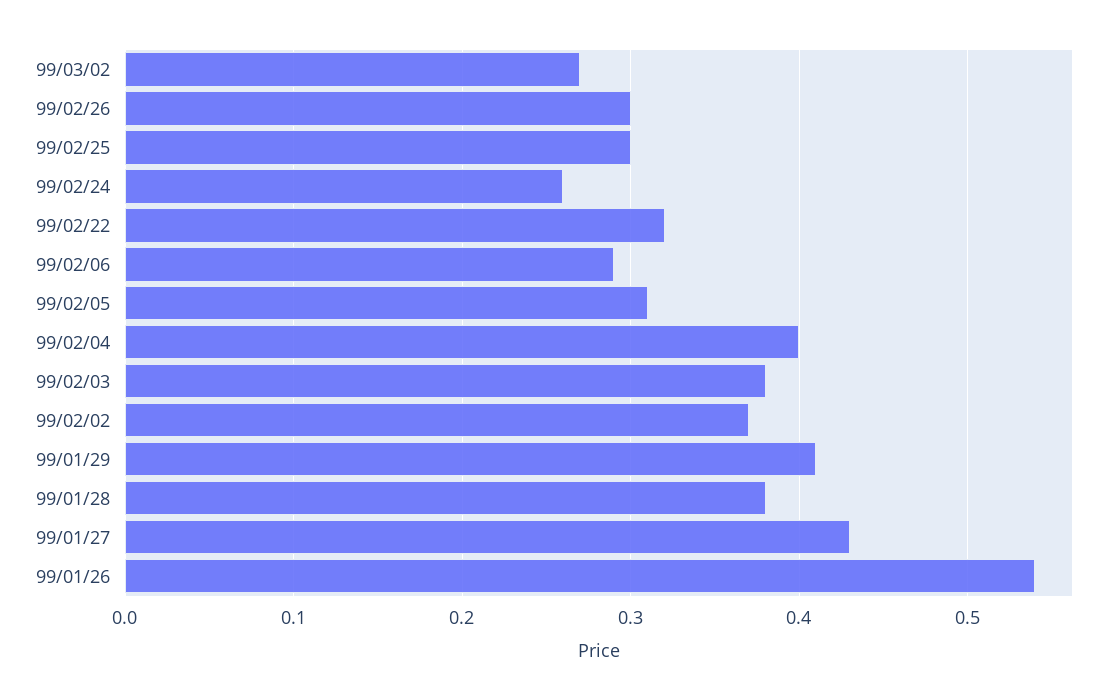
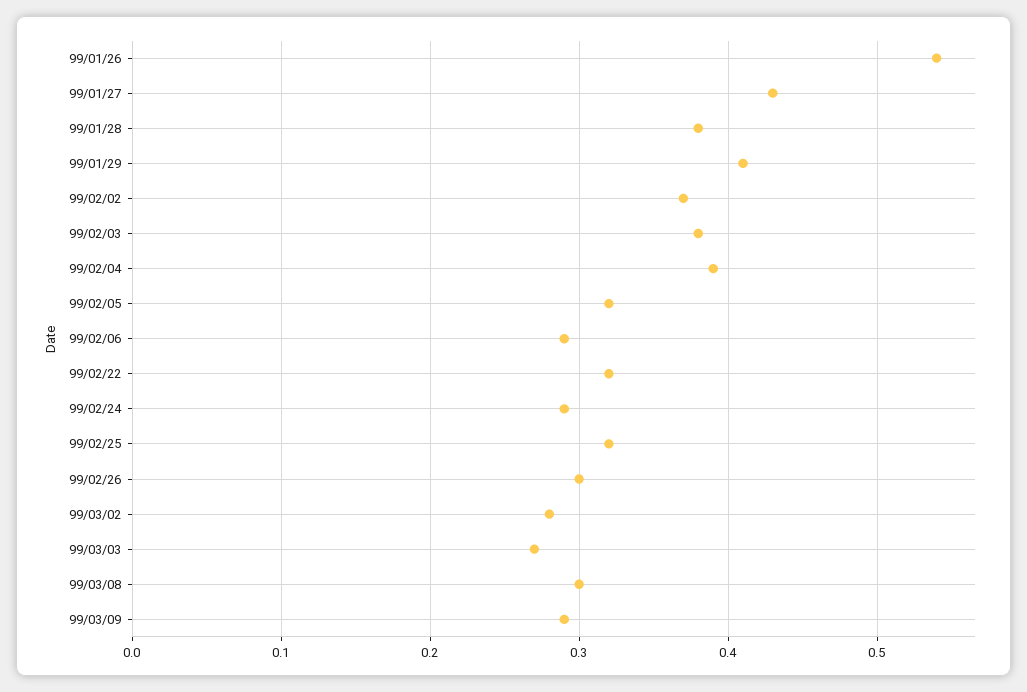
99/03/02: 0.27 -> 0.28
99/02/25: 0.3 -> 0.32
99/02/24: 0.26 -> 0.29
99/02/05: 0.31 -> 0.32
99/02/04: 0.4 -> 0.39
99/03/03: none -> 0.27
99/03/08: none -> 0.3
99/03/09: none -> 0.29

